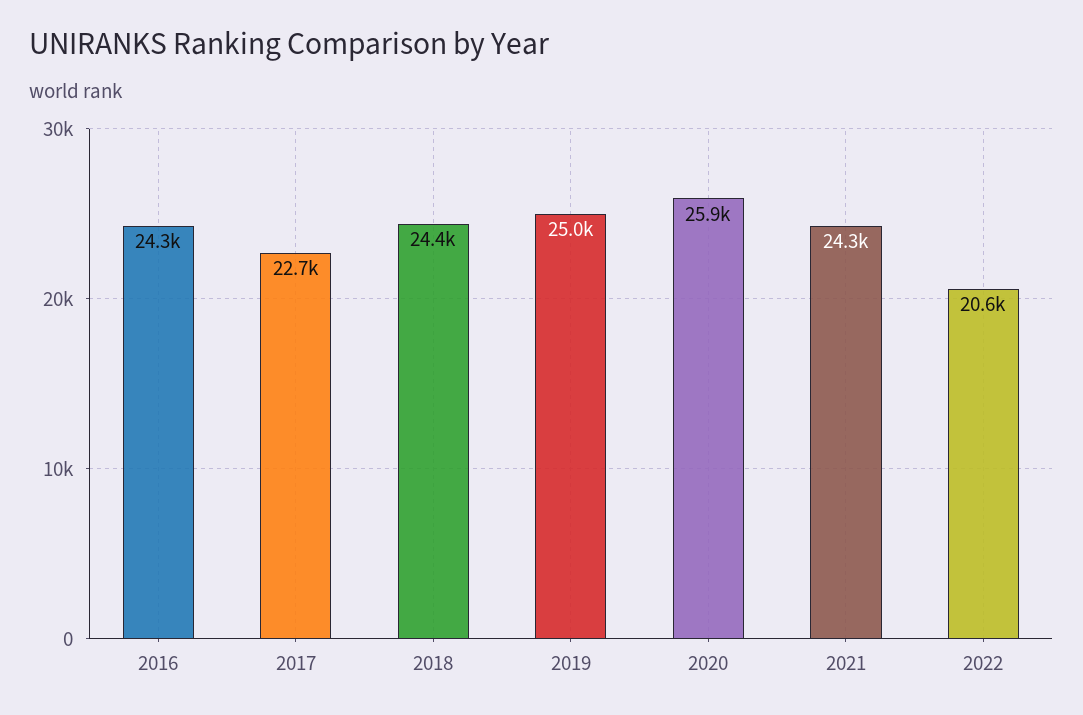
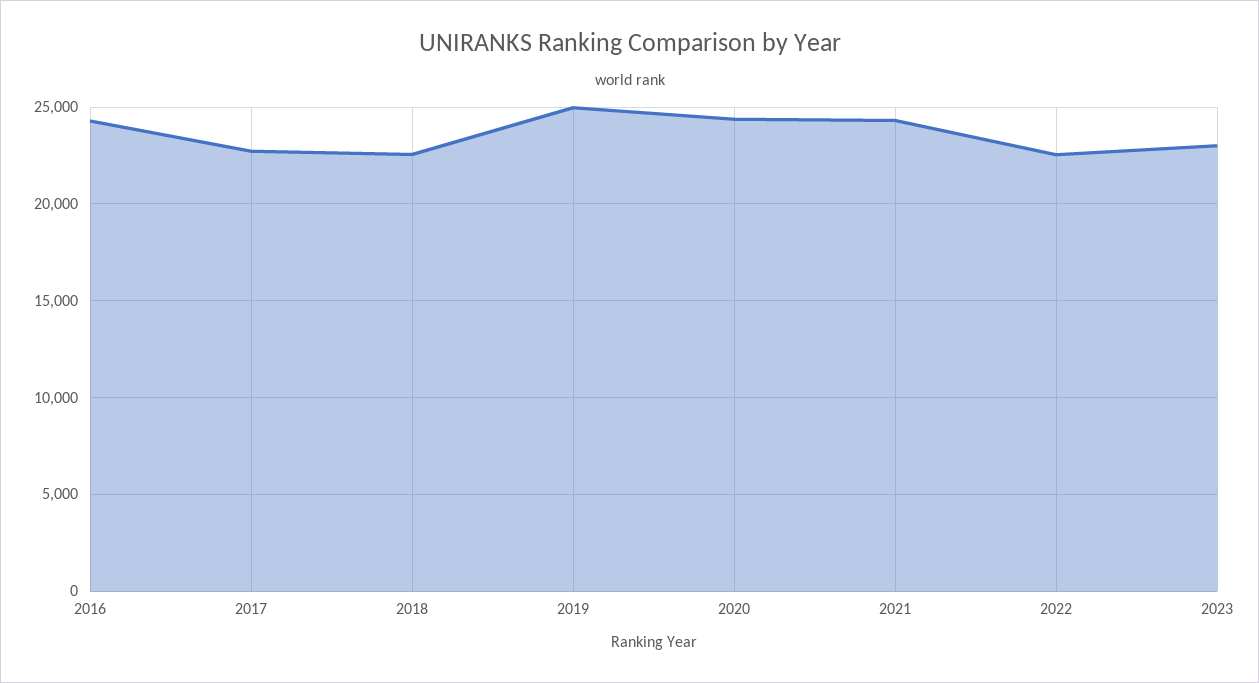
2018: 24400 -> 22500
2020: 25900 -> 24500
2022: 20600 -> 22500
2023: none -> 23000

